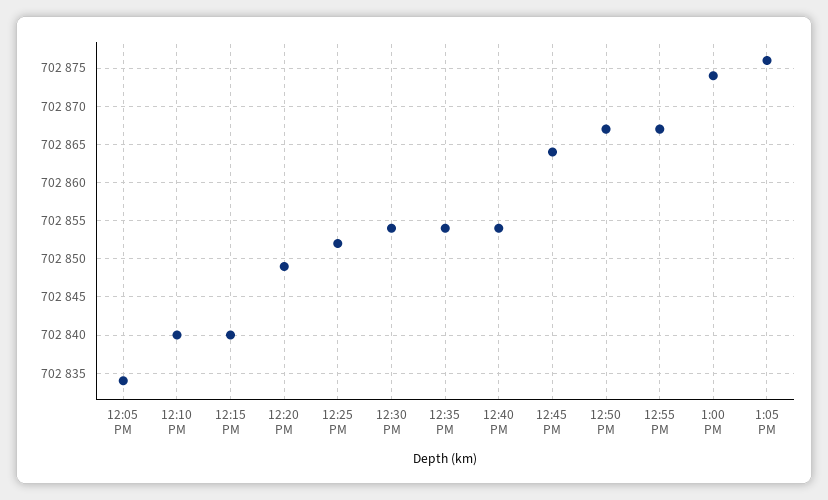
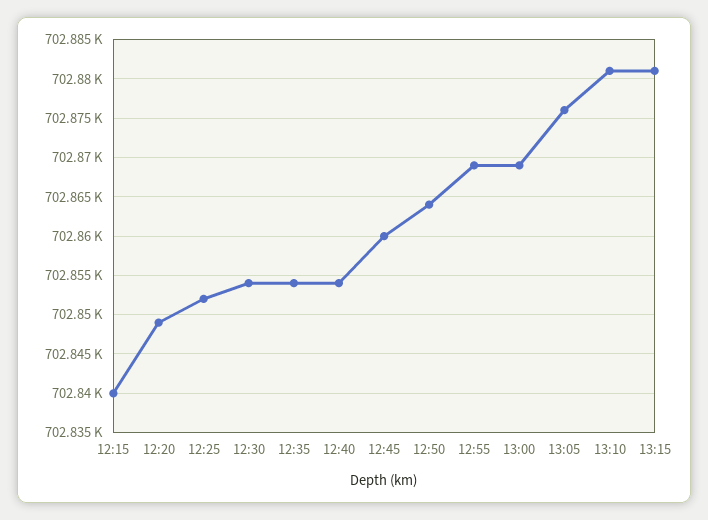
12:05 PM: 702834 -> none
12:10 PM: 702840 -> none
12:45 PM: 702864 -> 702860
12:50 PM: 702867 -> 702864
12:55 PM: 702867 -> 702869
1:00 PM: 702874 -> 702869
13:10: none -> 702881
13:15: none -> 702881

